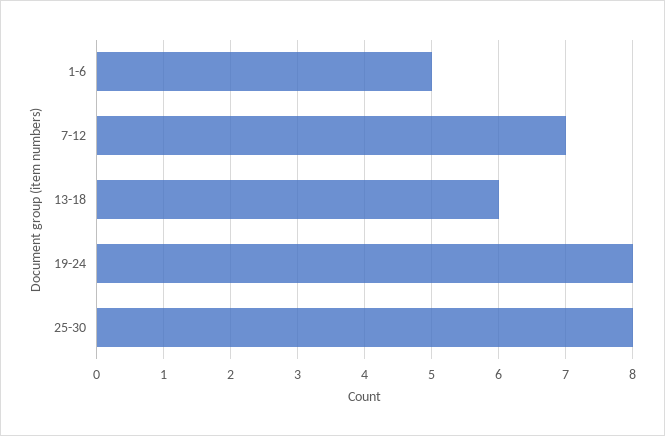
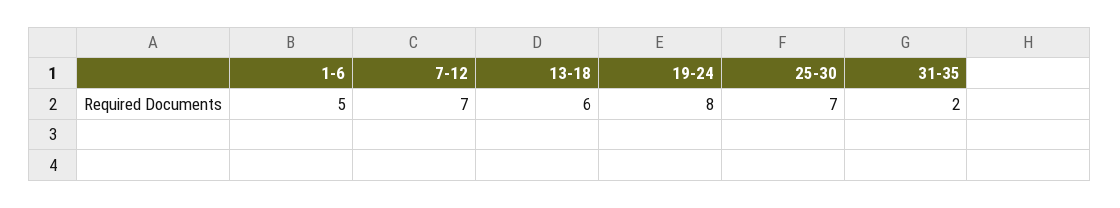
25-30: 8 -> 7
31-35: none -> 2

